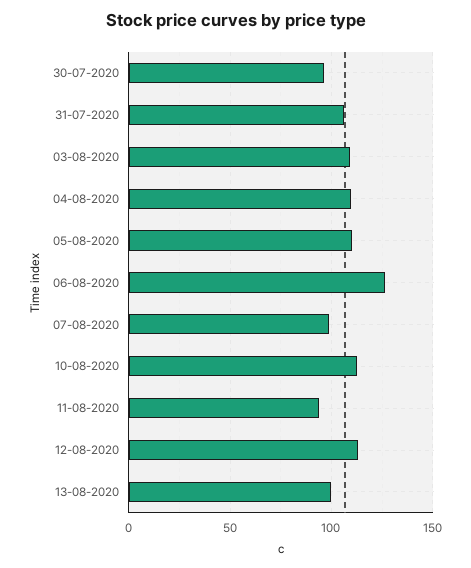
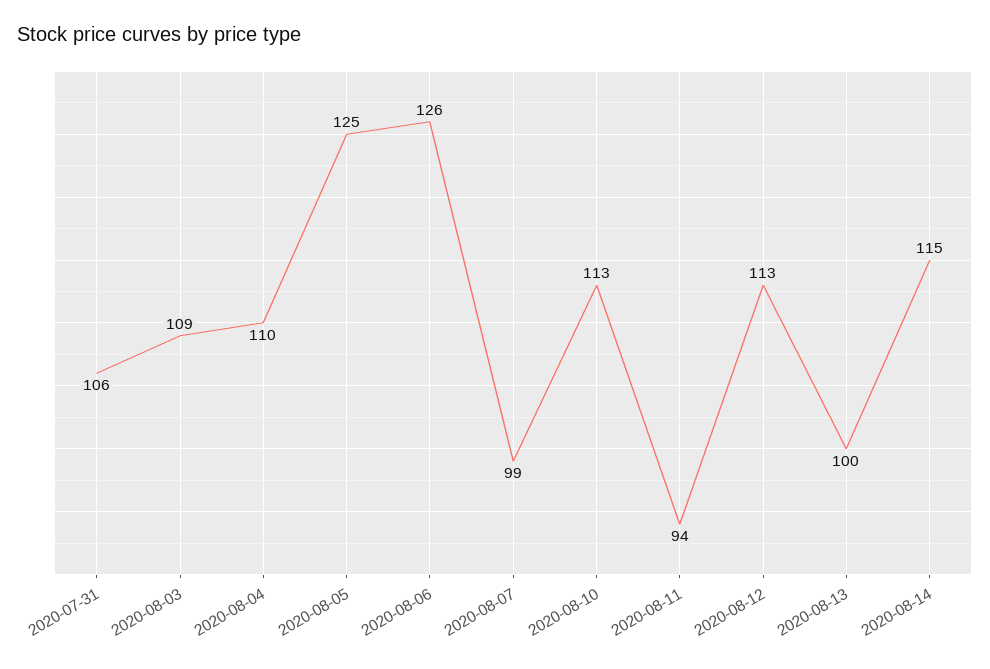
30-07-2020: 95 -> none
05-08-2020: 110 -> 125
2020-08-14: none -> 115

